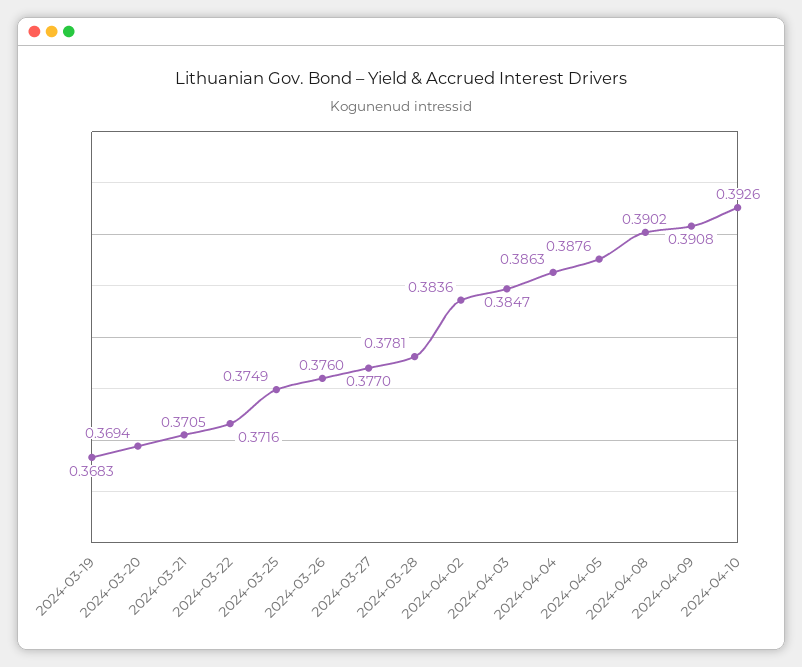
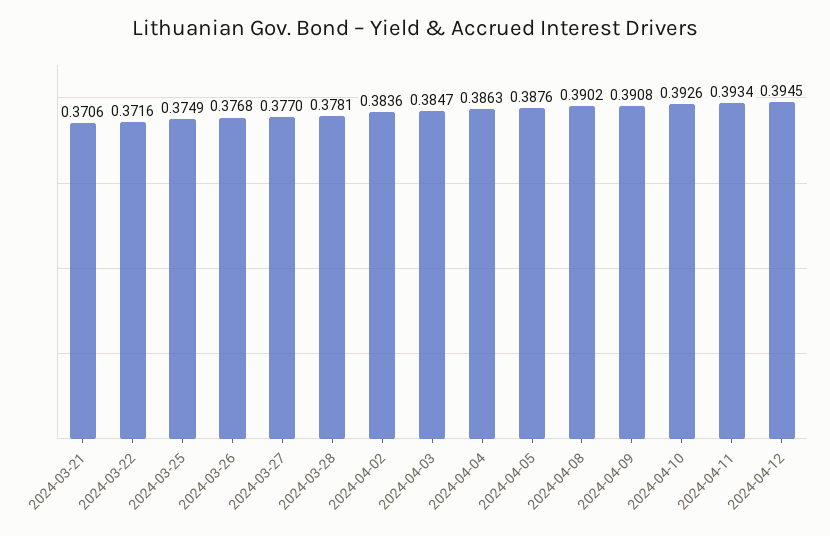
2024-03-19: 0.3683 -> none
2024-03-20: 0.3694 -> none
2024-03-21: 0.3705 -> 0.3706
2024-03-26: 0.376 -> 0.3768
2024-04-11: none -> 0.3934
2024-04-12: none -> 0.3945

